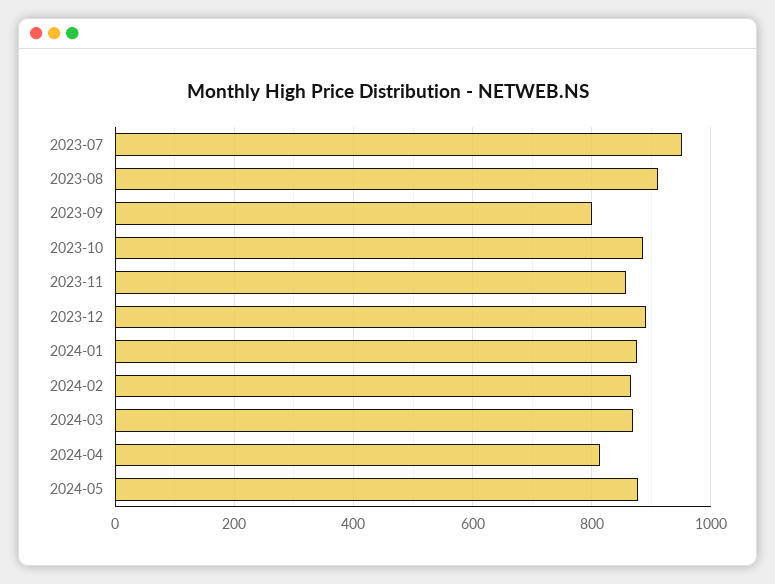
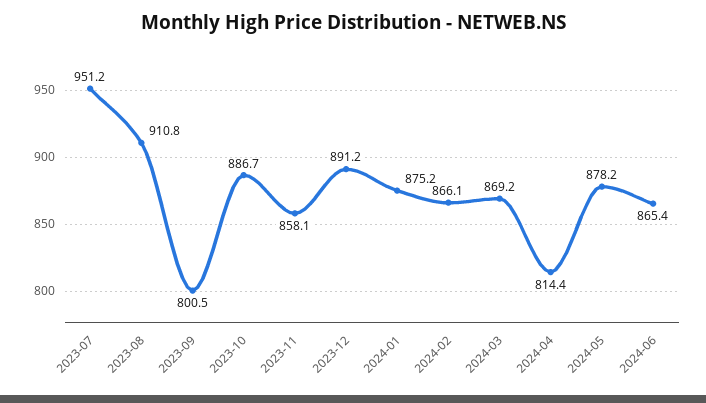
2024-06: none -> 865.4

